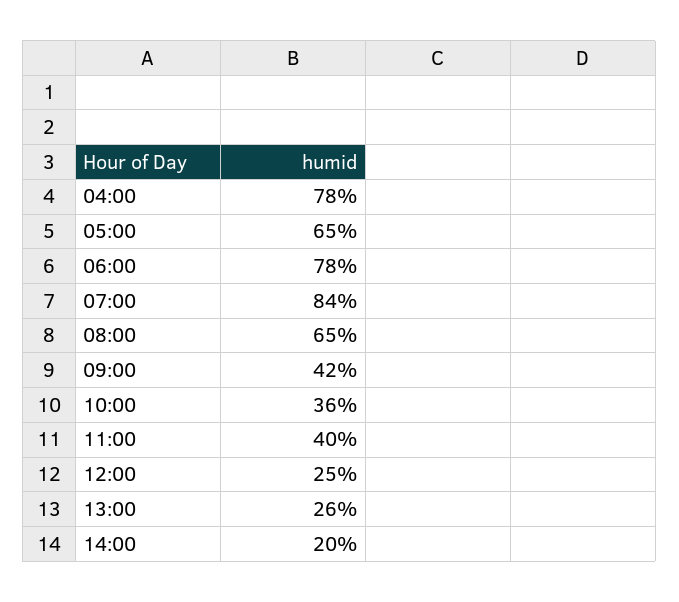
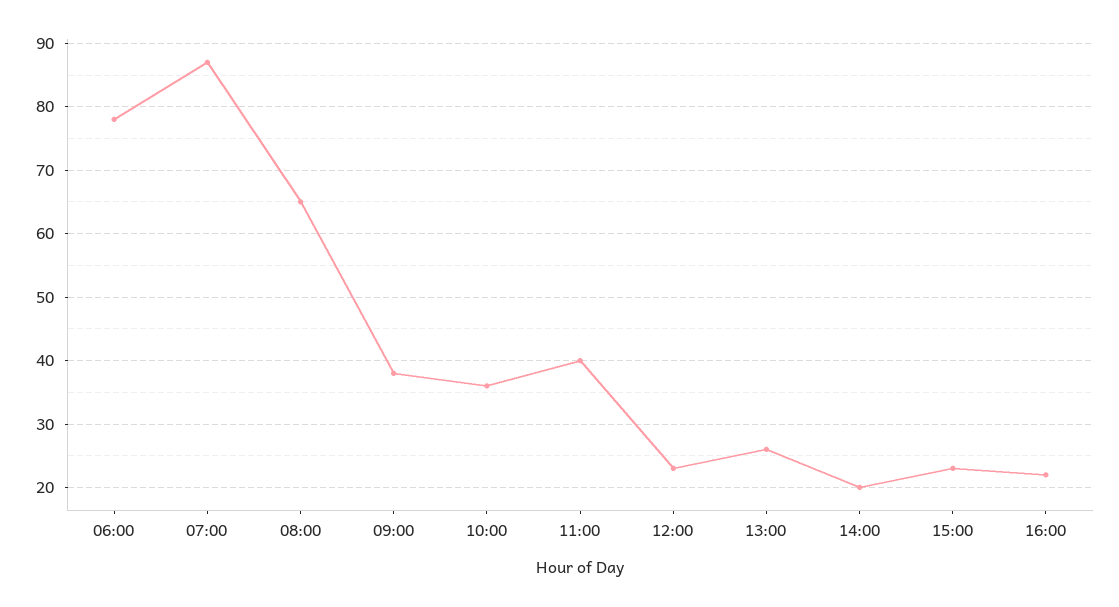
04:00: 78 -> none
05:00: 65 -> none
07:00: 84 -> 87
09:00: 42 -> 38
12:00: 25 -> 23
15:00: none -> 23
16:00: none -> 22

